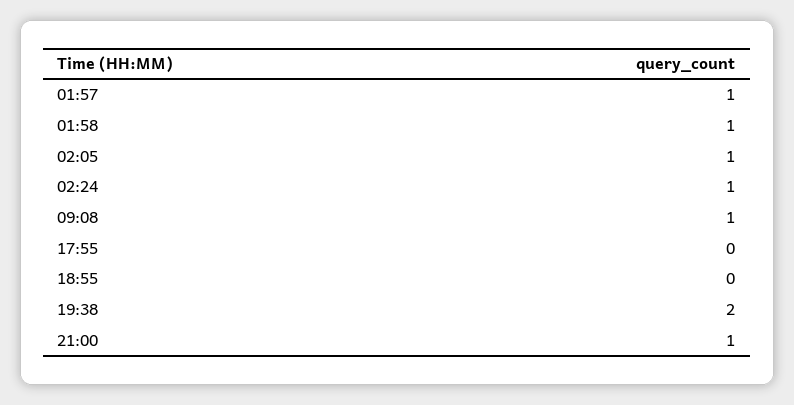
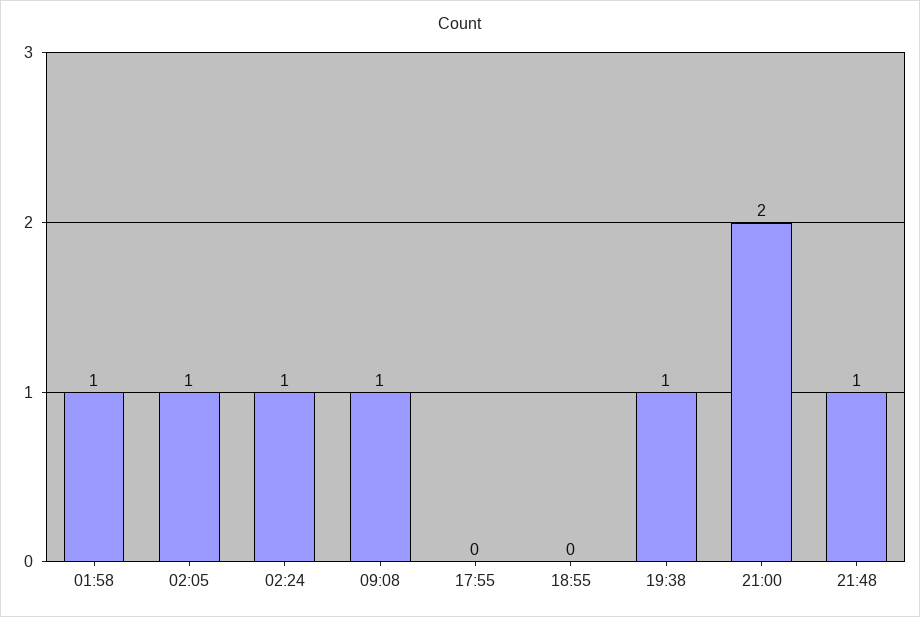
01:57: 1 -> none
19:38: 2 -> 1
21:00: 1 -> 2
21:48: none -> 1

